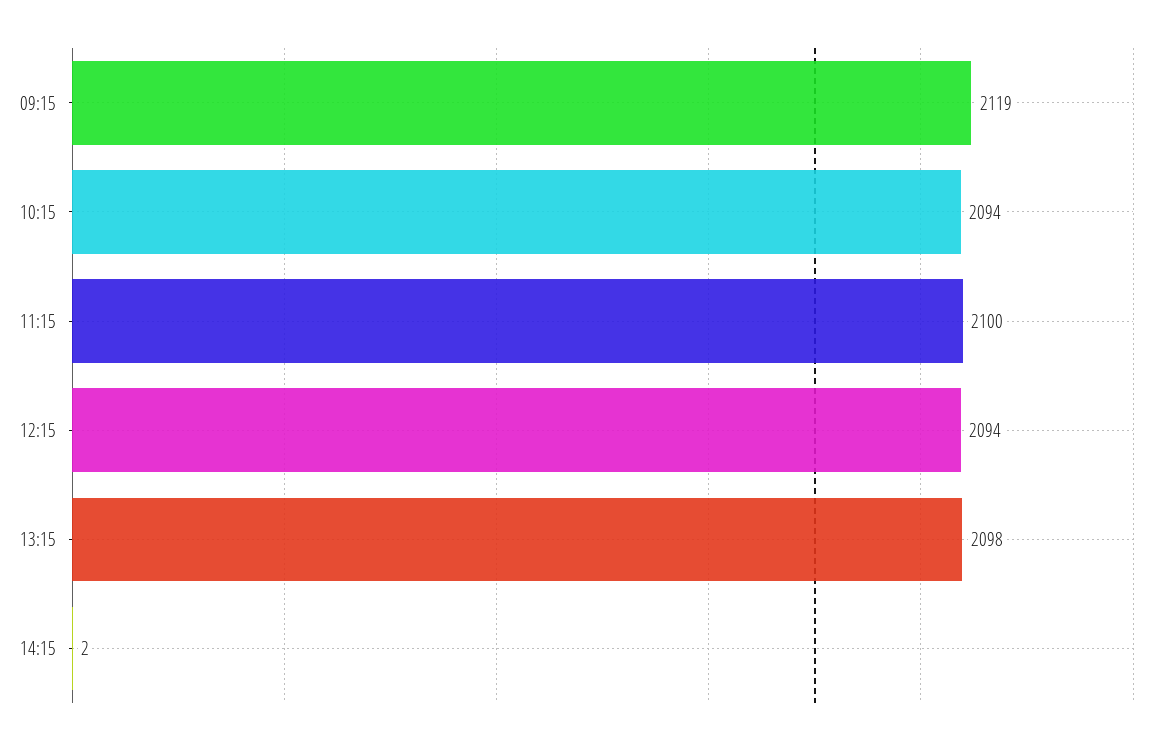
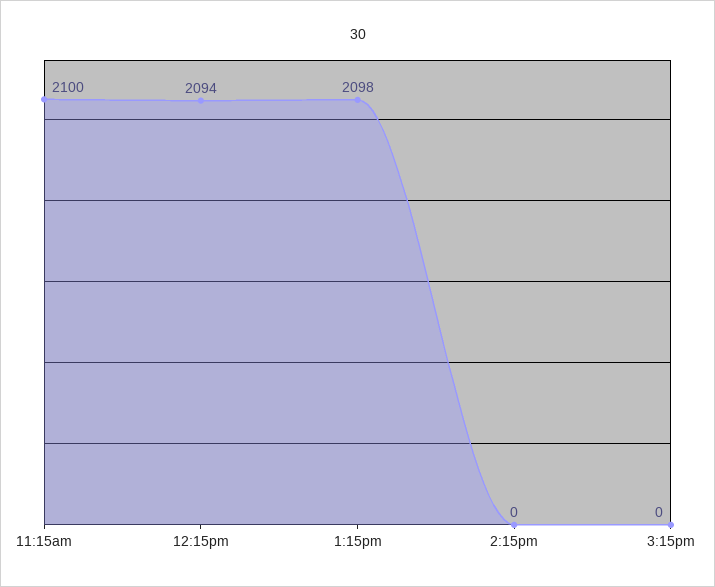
09:15: 2119 -> none
10:15: 2094 -> none
14:15: 2 -> 0
3:15pm: none -> 0

